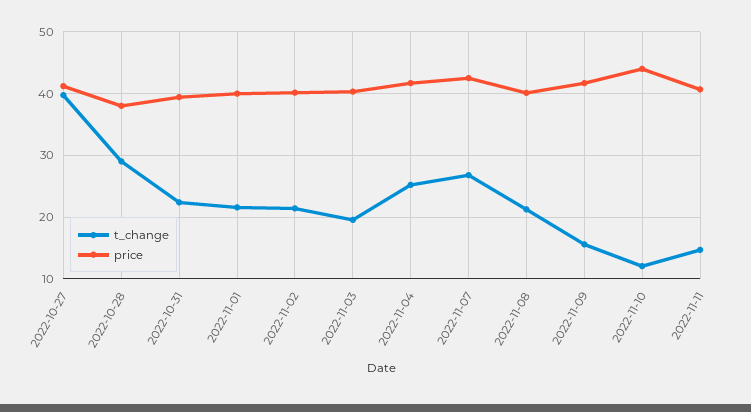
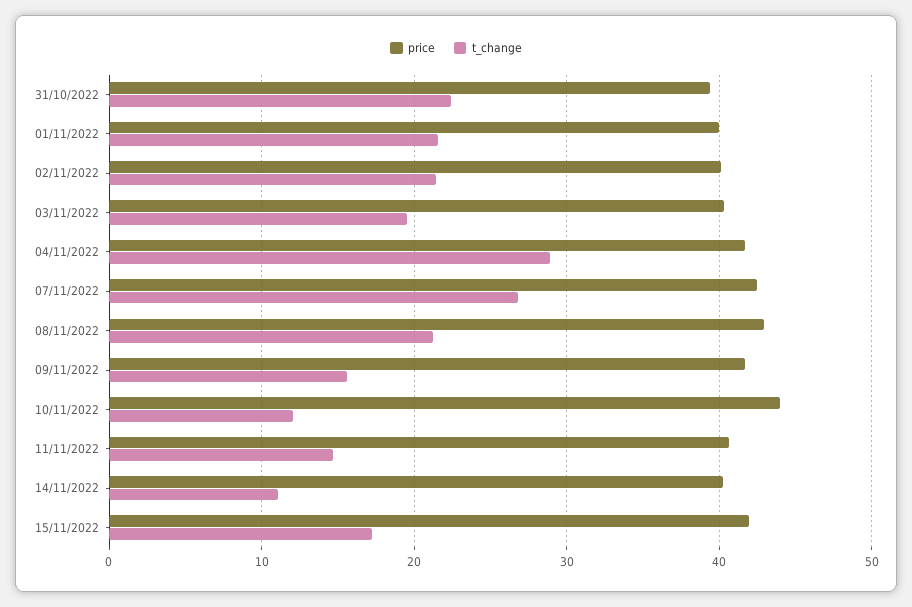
t_change, 2022-10-27: 40 -> none
price, 2022-10-27: 41 -> none
t_change, 2022-10-28: 29 -> none
price, 2022-10-28: 38 -> none
t_change, 2022-11-04: 25 -> 29
price, 2022-11-08: 40 -> 43
price, 14/11/2022: none -> 40
t_change, 14/11/2022: none -> 11
price, 15/11/2022: none -> 42
t_change, 15/11/2022: none -> 17

